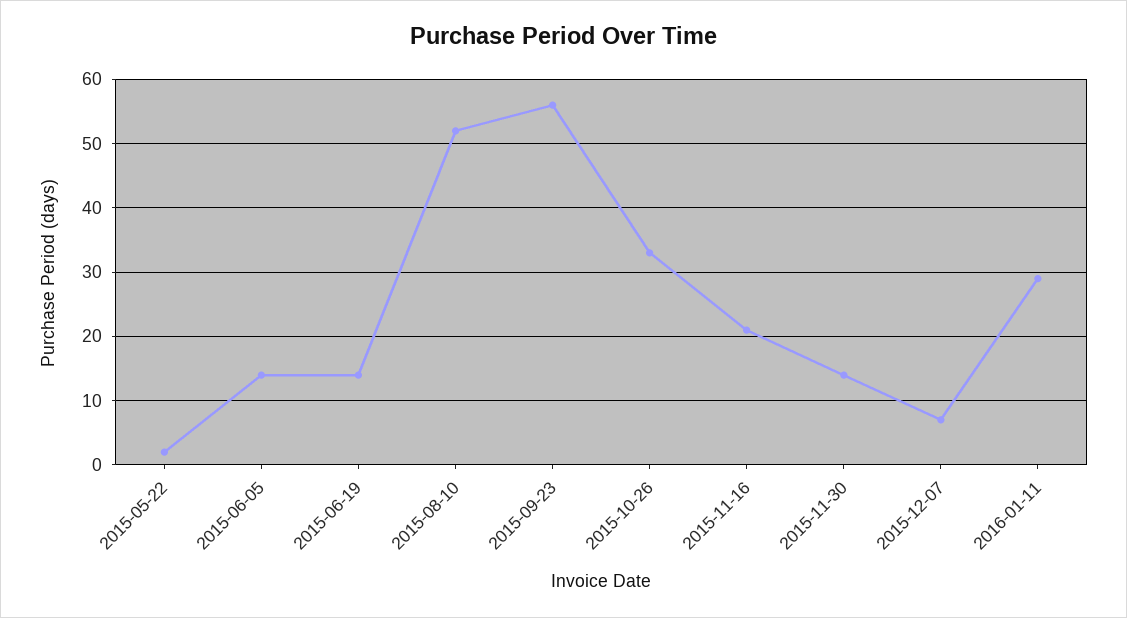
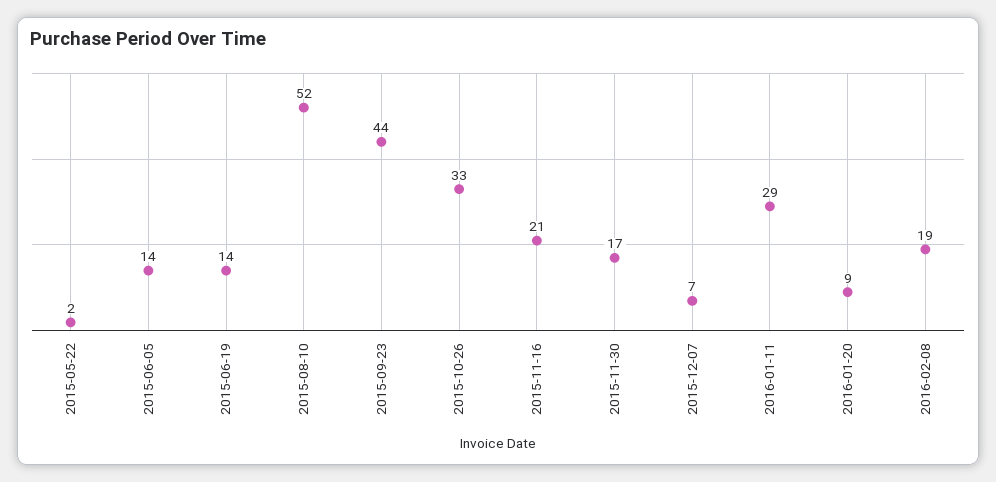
2015-09-23: 56 -> 44
2015-11-30: 14 -> 17
2016-01-20: none -> 9
2016-02-08: none -> 19

